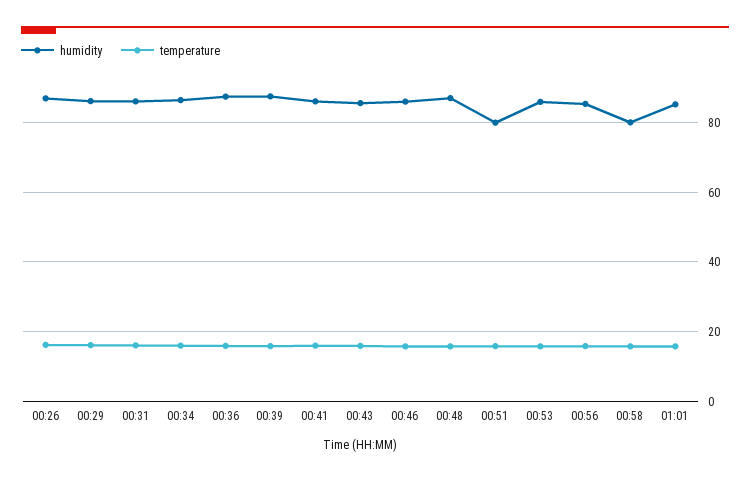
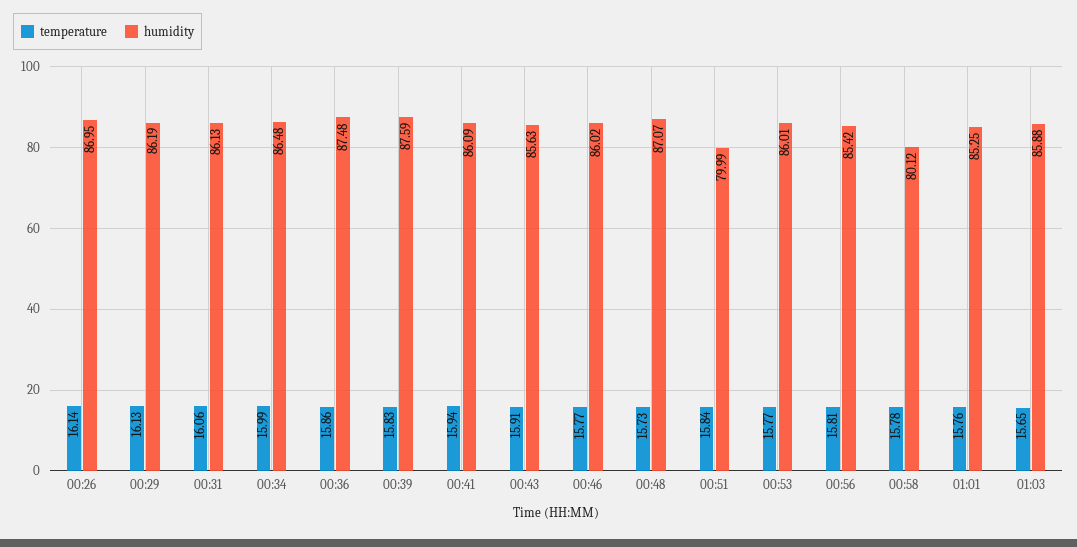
temperature, 01:03: none -> 15.65
humidity, 01:03: none -> 85.88

